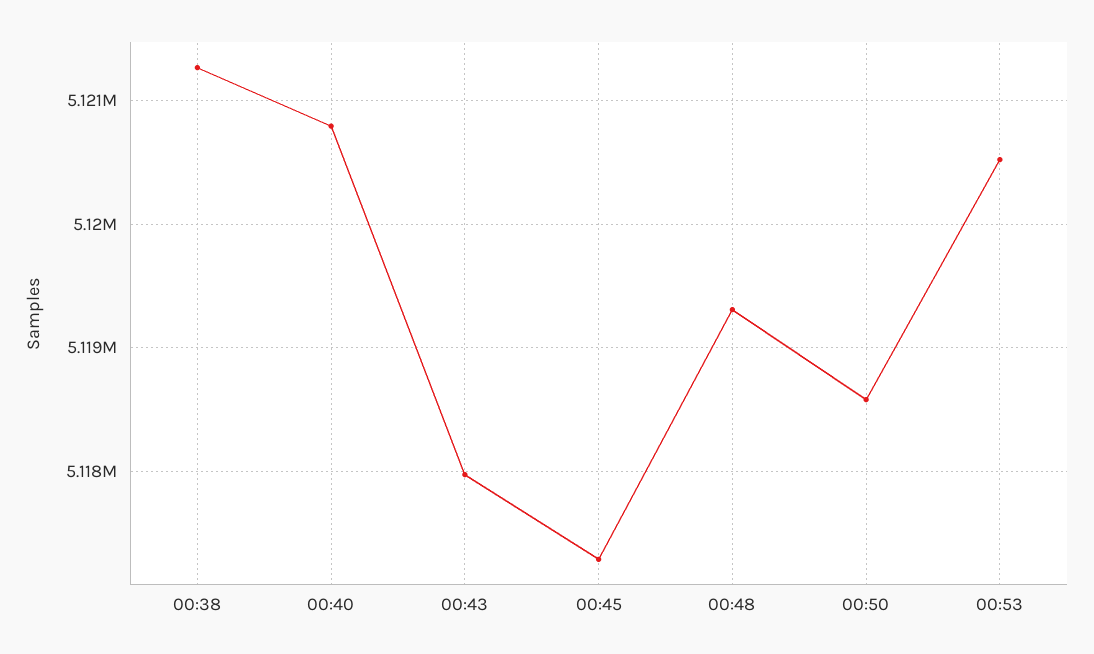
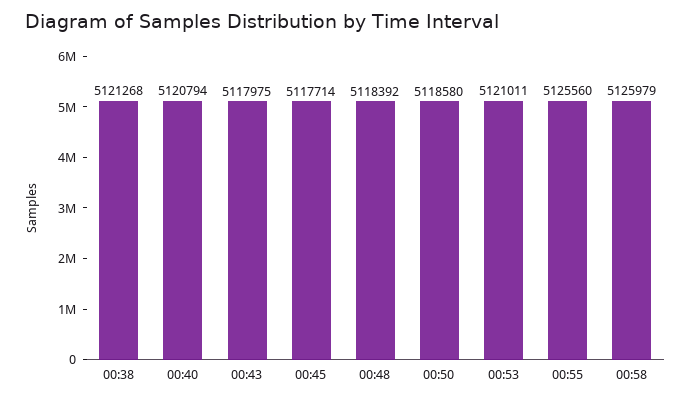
00:45: 5117300 -> 5117714
00:48: 5119300 -> 5118392
00:53: 5120500 -> 5121011
00:55: none -> 5125560
00:58: none -> 5125979

